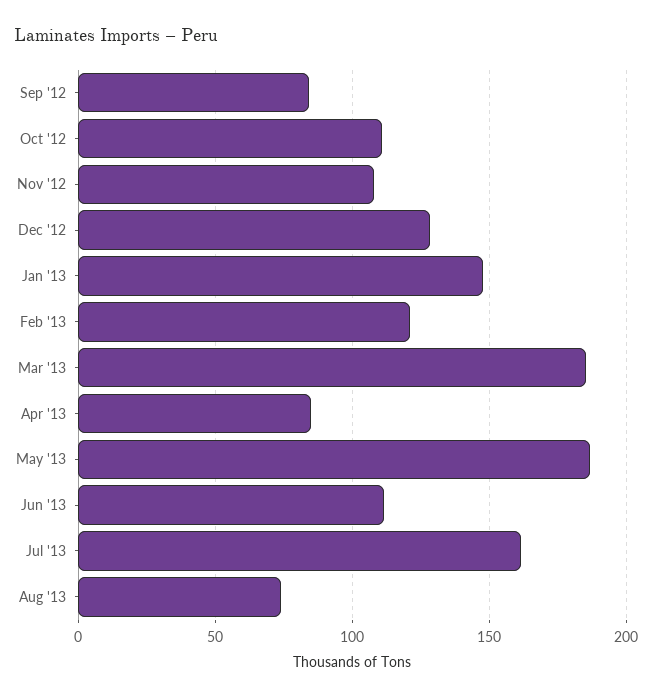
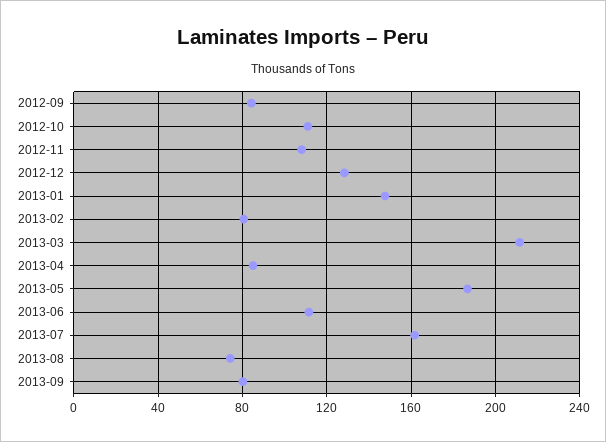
Feb '13: 120 -> 80
Mar '13: 185 -> 210
2013-09: none -> 80

